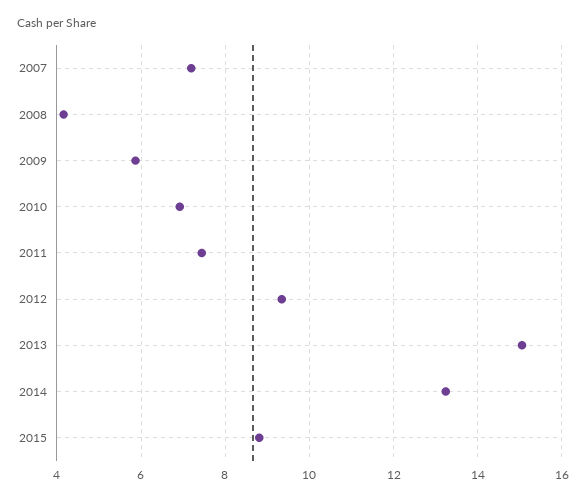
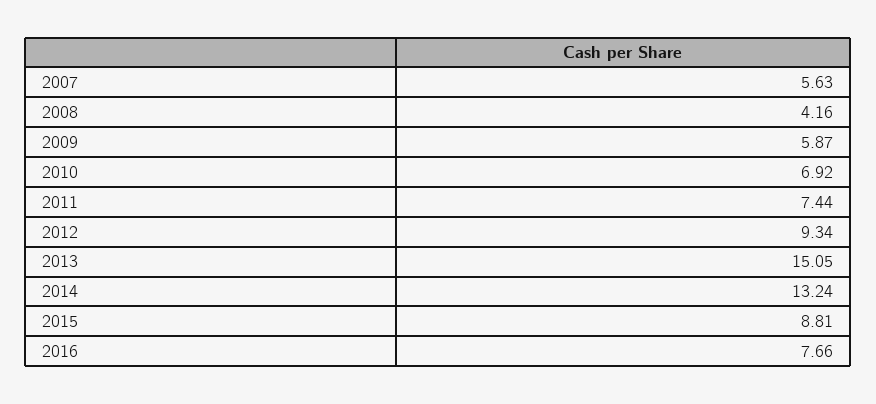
2007: 7.2 -> 5.63
2016: none -> 7.66

